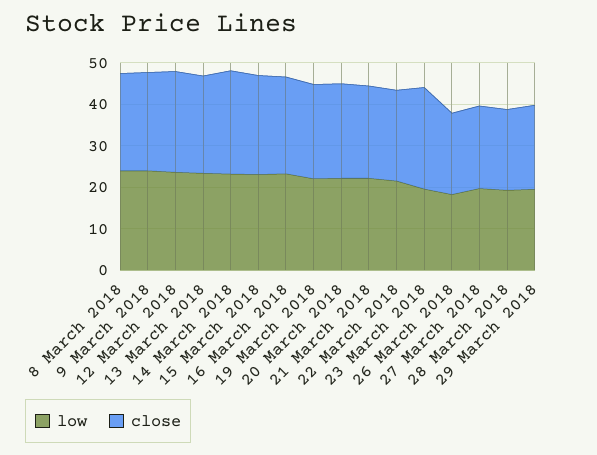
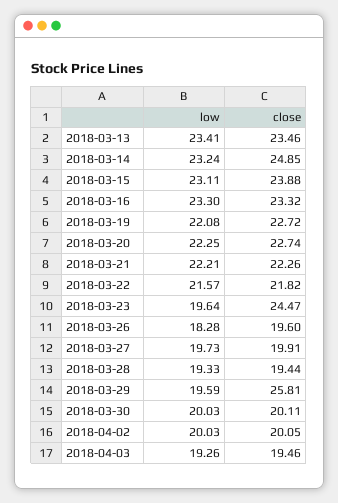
low, 8 March 2018: 24 -> none
close, 8 March 2018: 24 -> none
low, 9 March 2018: 24 -> none
close, 9 March 2018: 24 -> none
low, 12 March 2018: 24 -> none
close, 12 March 2018: 24 -> none
close, 29 March 2018: 20 -> 25.81
low, 2018-03-30: none -> 20.03
close, 2018-03-30: none -> 20.11
low, 2018-04-02: none -> 20.03
close, 2018-04-02: none -> 20.05
low, 2018-04-03: none -> 19.26
close, 2018-04-03: none -> 19.46

